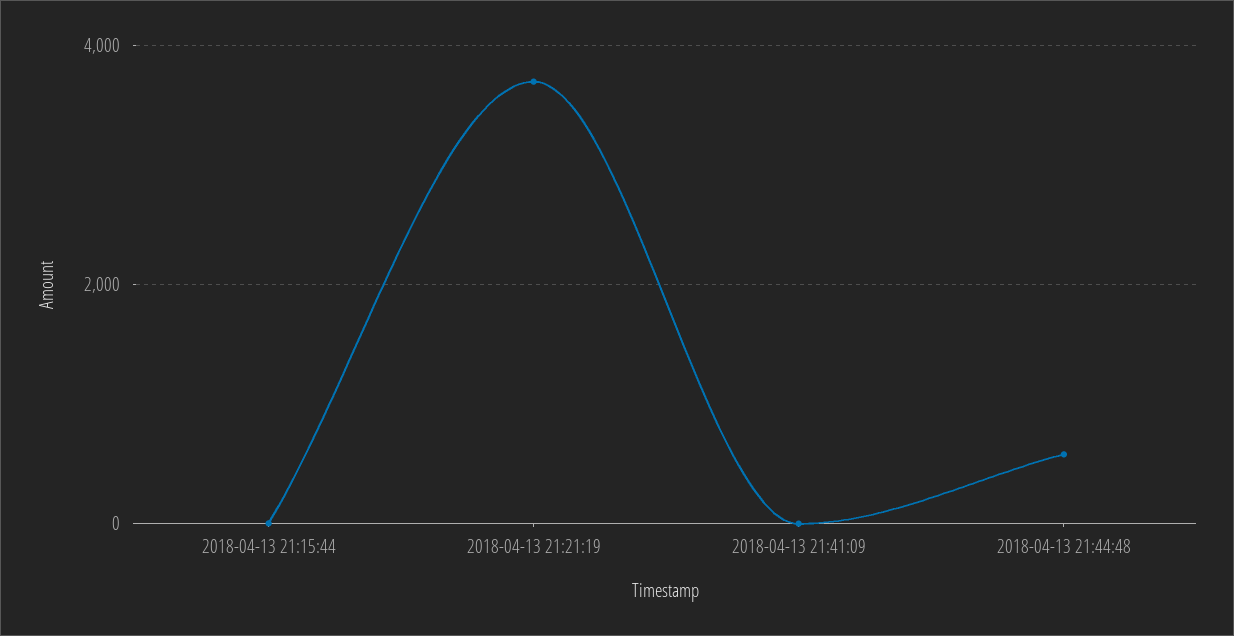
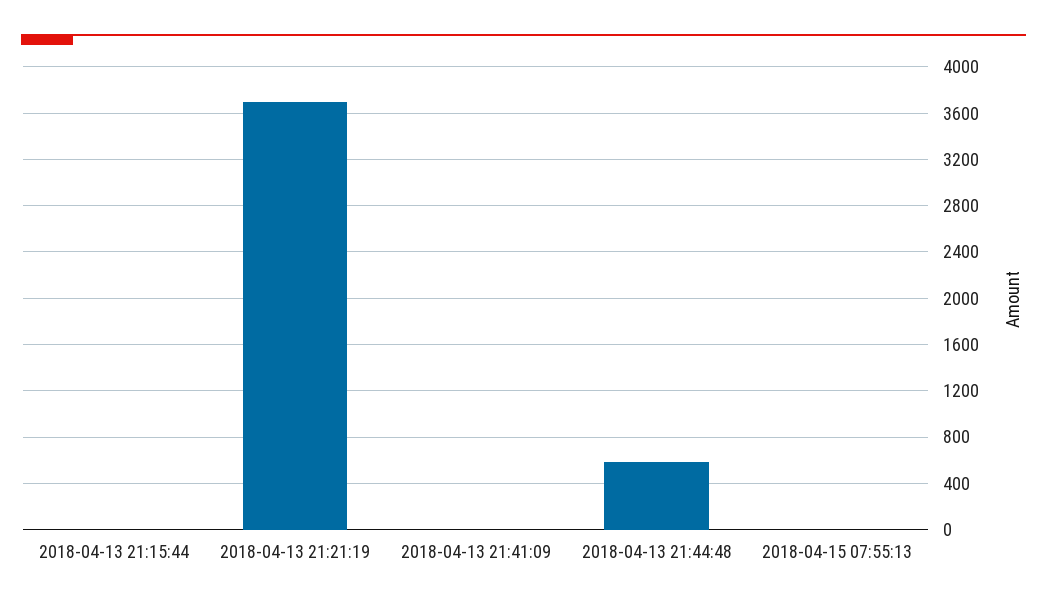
2018-04-15 07:55:13: none -> 0

